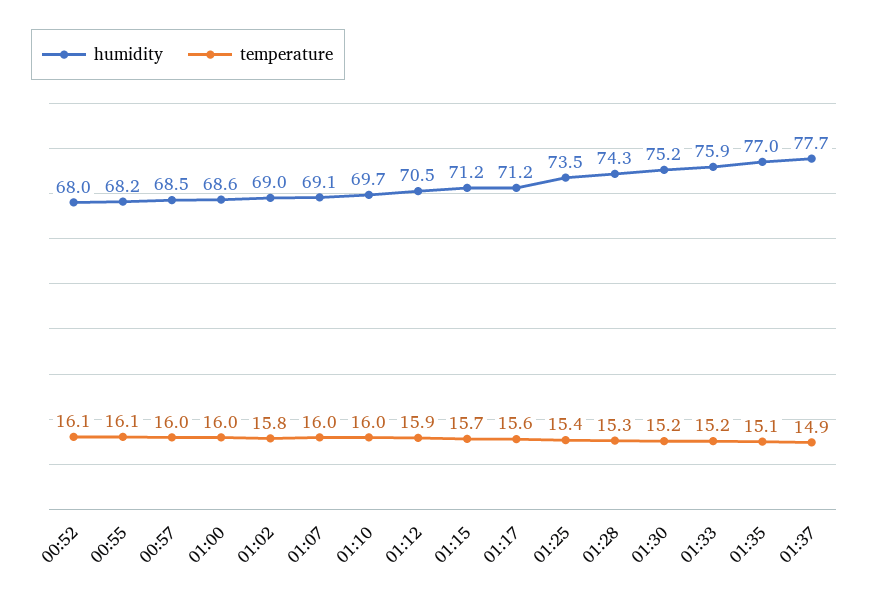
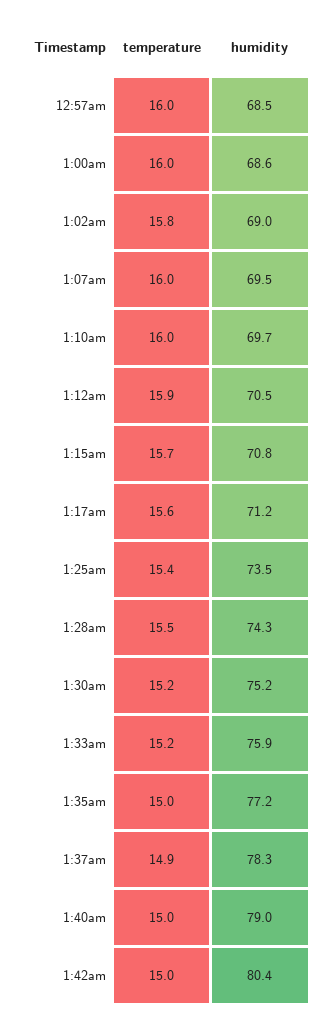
humidity, 00:52: 68 -> none
temperature, 00:52: 16.1 -> none
humidity, 00:55: 68.2 -> none
temperature, 00:55: 16.1 -> none
humidity, 01:07: 69.1 -> 69.5
humidity, 01:15: 71.2 -> 70.8
temperature, 01:28: 15.3 -> 15.5
humidity, 01:35: 77 -> 77.2
temperature, 01:35: 15.1 -> 15
humidity, 01:37: 77.7 -> 78.3
temperature, 1:40am: none -> 15
humidity, 1:40am: none -> 79
temperature, 1:42am: none -> 15
humidity, 1:42am: none -> 80.4

